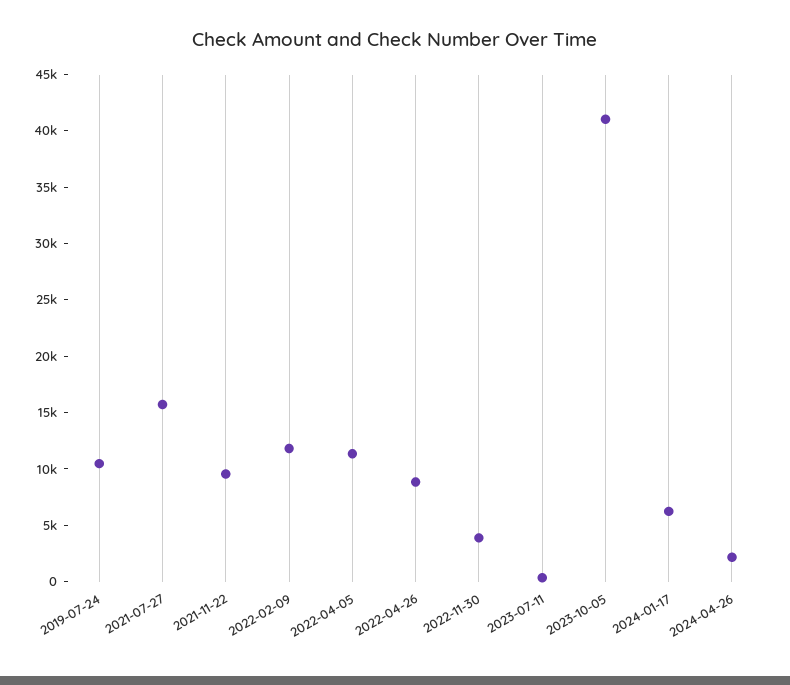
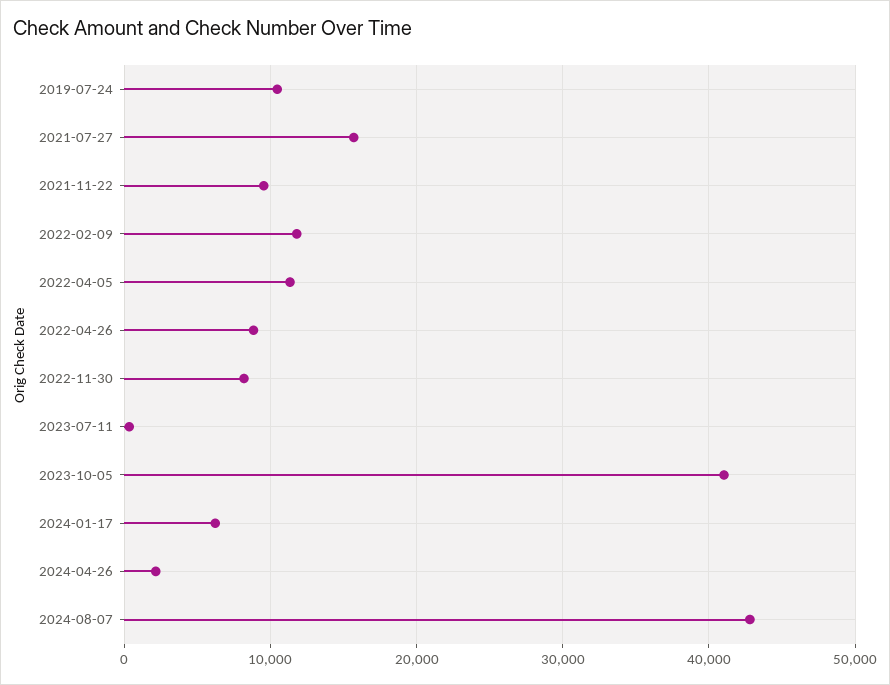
2022-11-30: 4000 -> 8000
2024-08-07: none -> 43000

